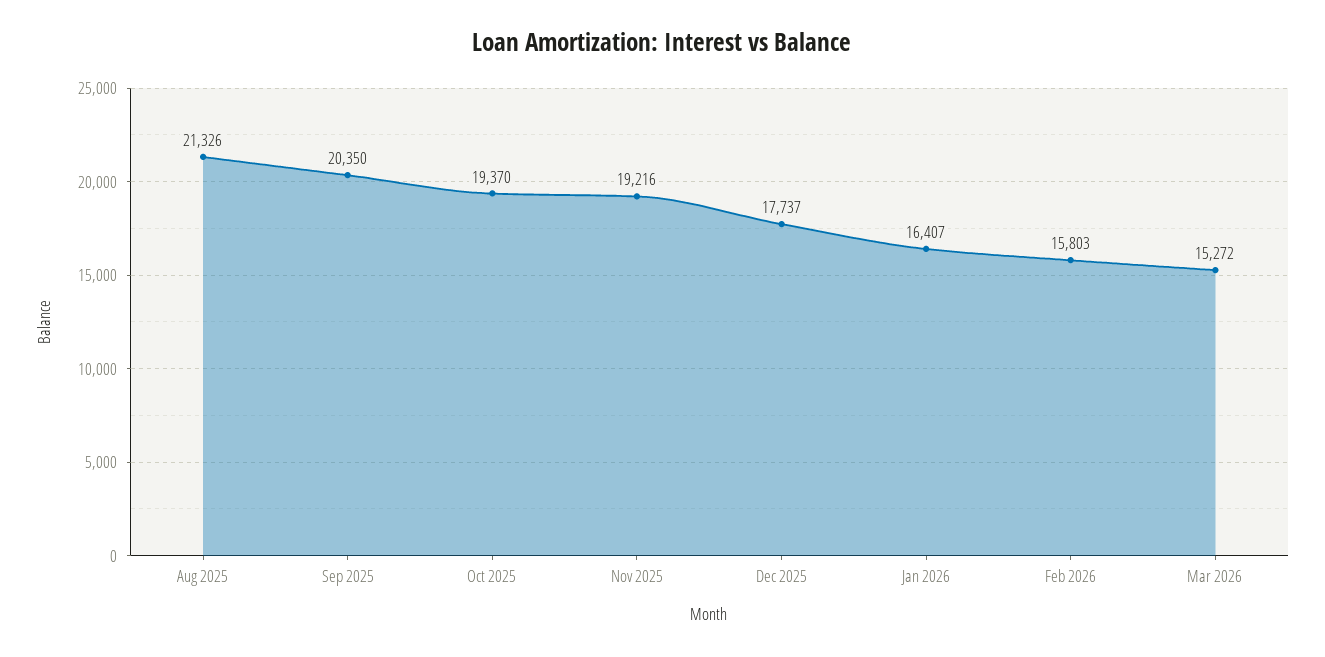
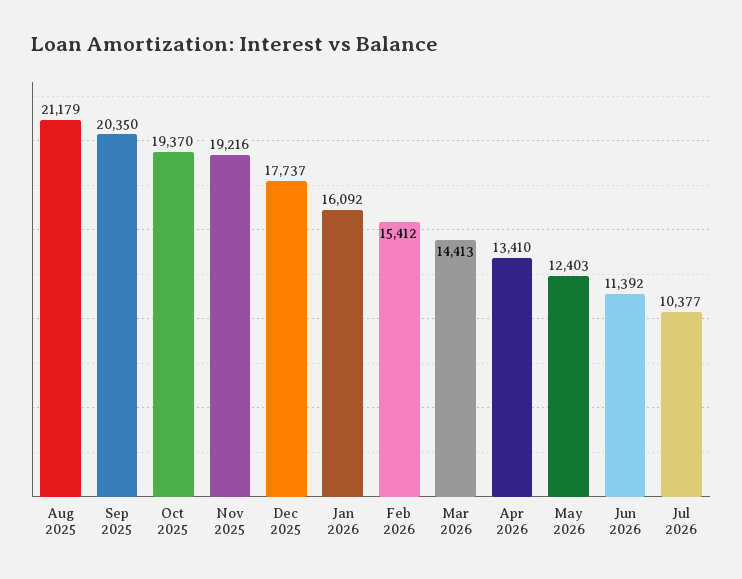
Aug 2025: 21326 -> 21179
Jan 2026: 16407 -> 16092
Feb 2026: 15803 -> 15412
Mar 2026: 15272 -> 14413
Apr 2026: none -> 13410
May 2026: none -> 12403
Jun 2026: none -> 11392
Jul 2026: none -> 10377

